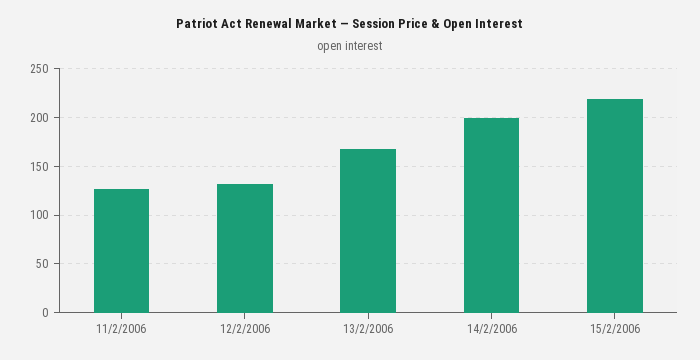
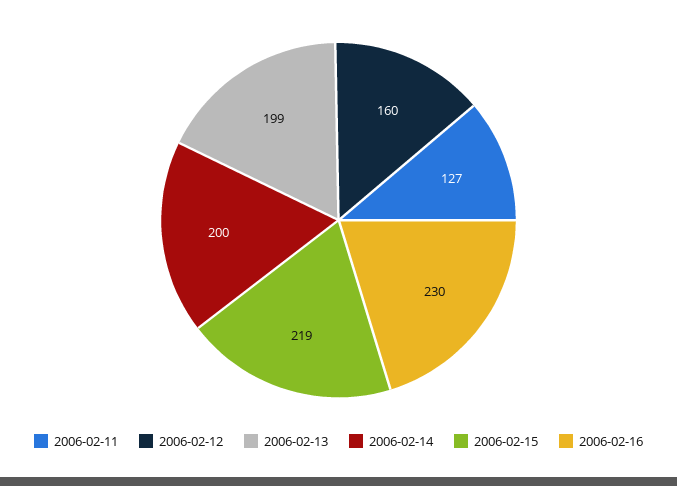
12/2/2006: 130 -> 160
13/2/2006: 170 -> 199
2006-02-16: none -> 230

